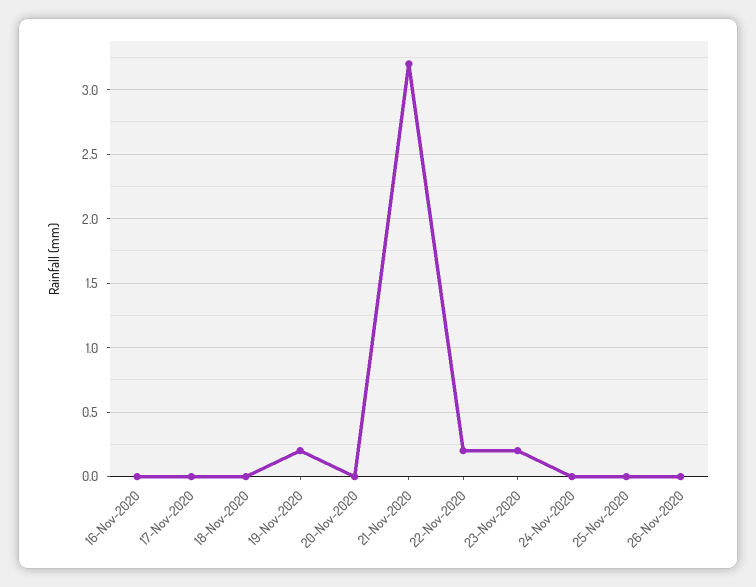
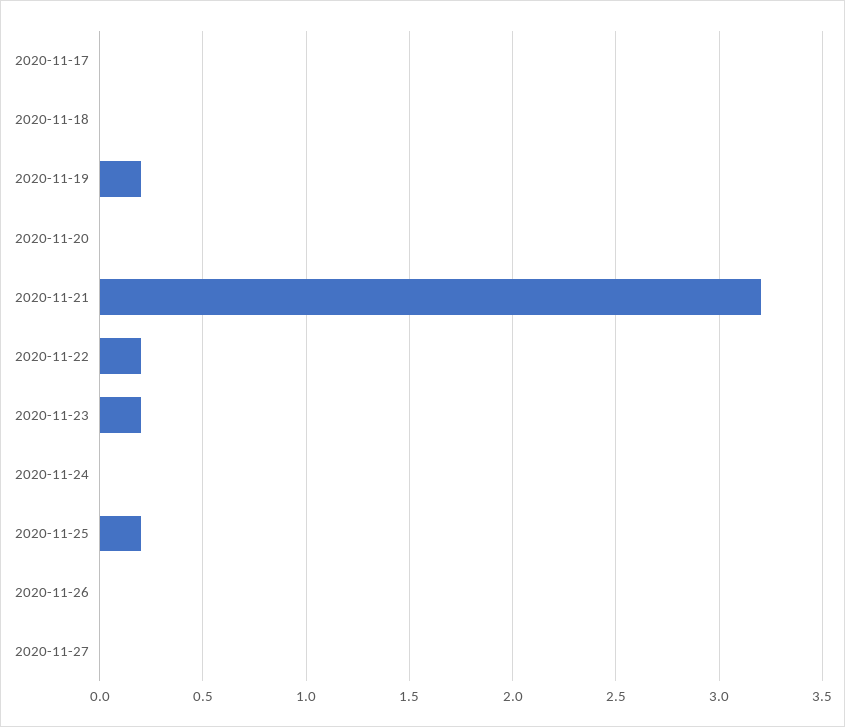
16-Nov-2020: 0 -> none
25-Nov-2020: 0 -> 0.2
2020-11-27: none -> 0

